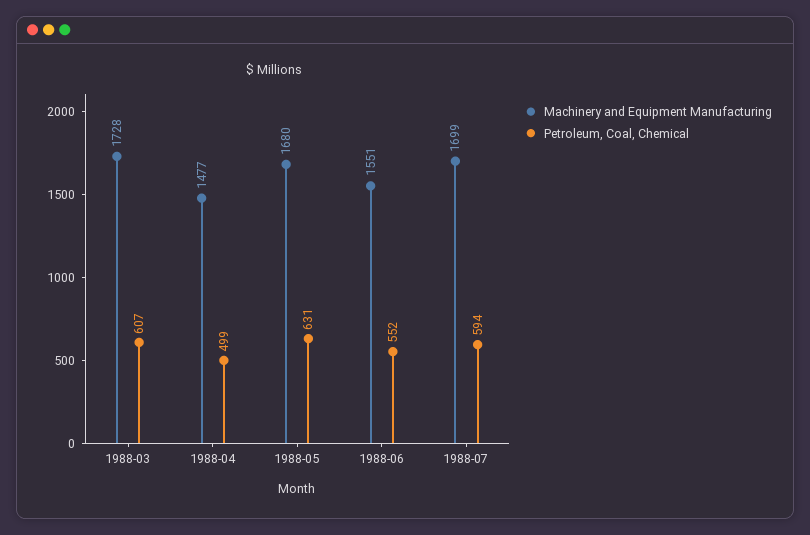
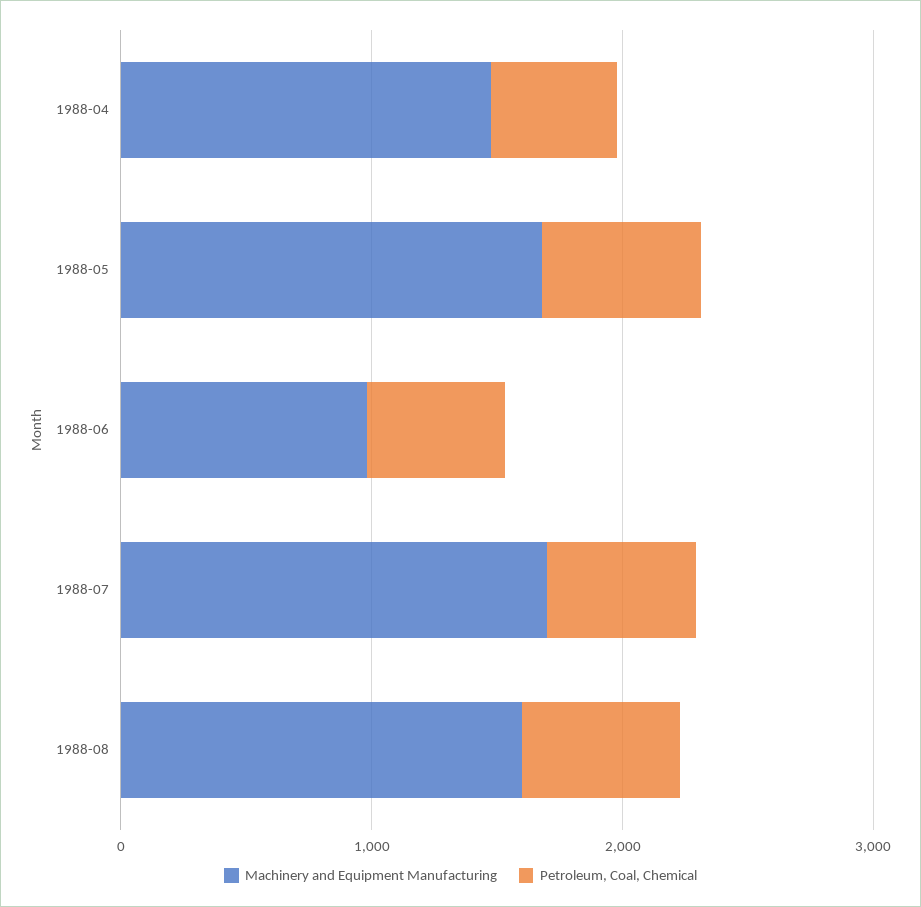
Machinery and Equipment Manufacturing, 1988-03: 1728 -> none
Petroleum, Coal, Chemical, 1988-03: 607 -> none
Machinery and Equipment Manufacturing, 1988-06: 1551 -> 1000
Machinery and Equipment Manufacturing, 1988-08: none -> 1600
Petroleum, Coal, Chemical, 1988-08: none -> 600

